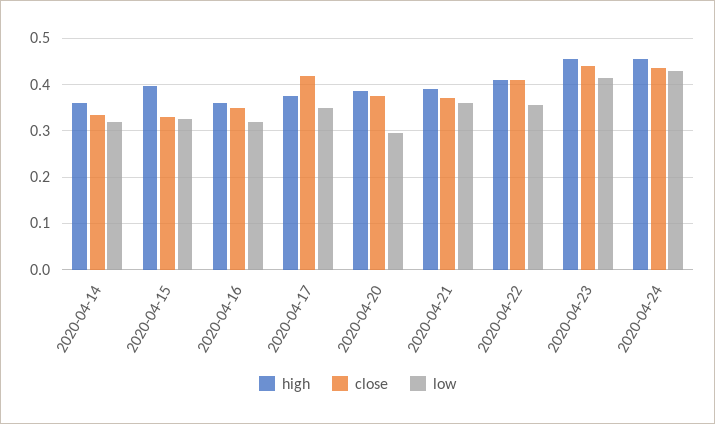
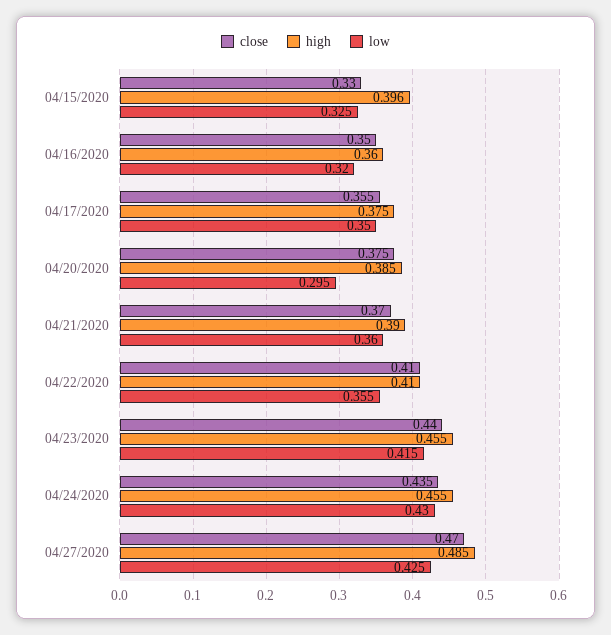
high, 2020-04-14: 0.36 -> none
close, 2020-04-14: 0.34 -> none
low, 2020-04-14: 0.32 -> none
close, 2020-04-17: 0.42 -> 0.355
close, 04/27/2020: none -> 0.47
high, 04/27/2020: none -> 0.485
low, 04/27/2020: none -> 0.425

